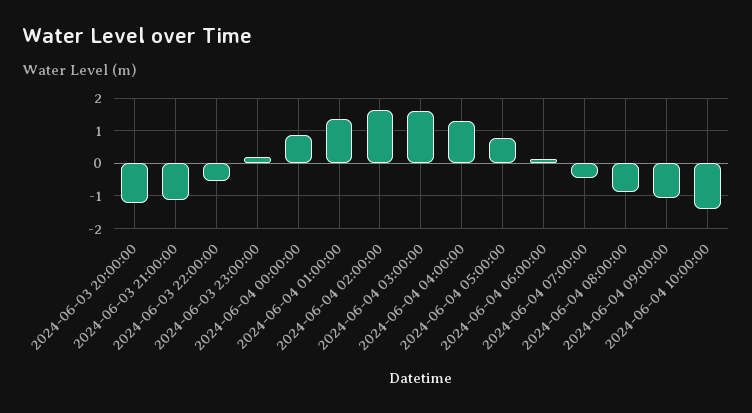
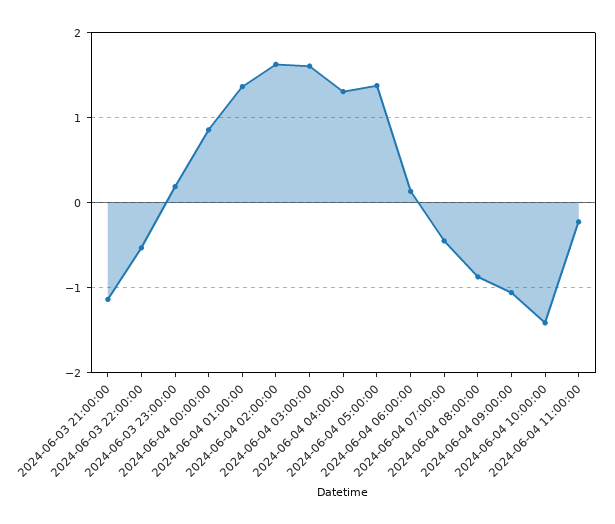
2024-06-03 20:00:00: -1.2 -> none
2024-06-04 05:00:00: 0.8 -> 1.4
2024-06-04 11:00:00: none -> -0.2

